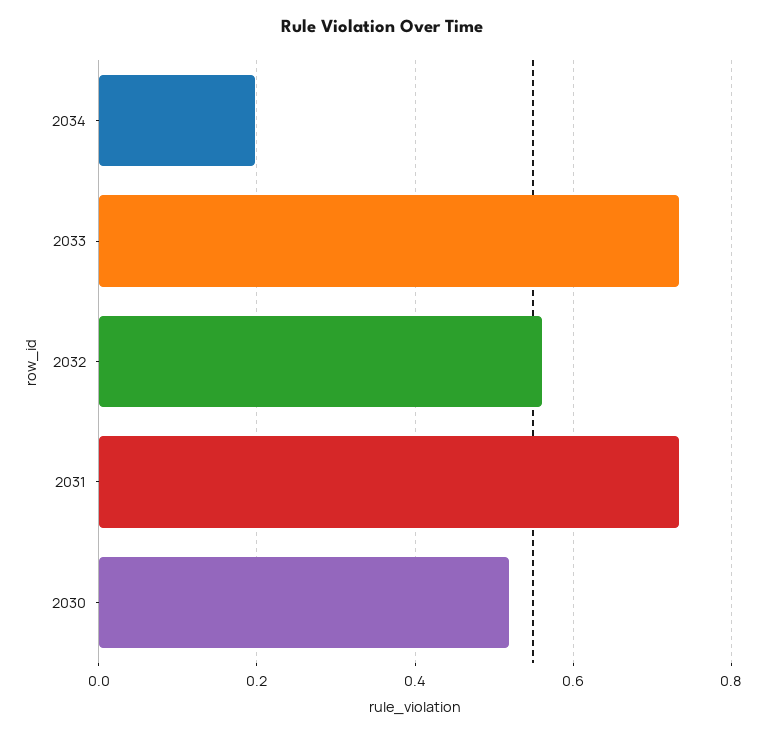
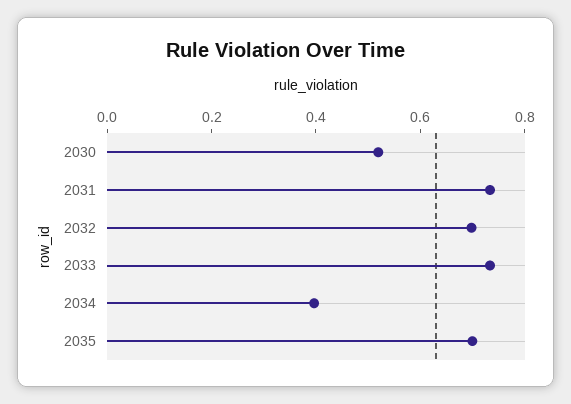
2034: 0.2 -> 0.4
2032: 0.56 -> 0.7
2035: none -> 0.7

